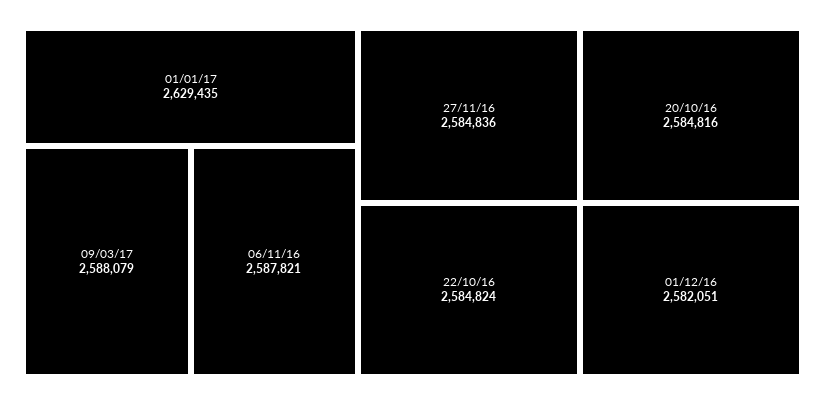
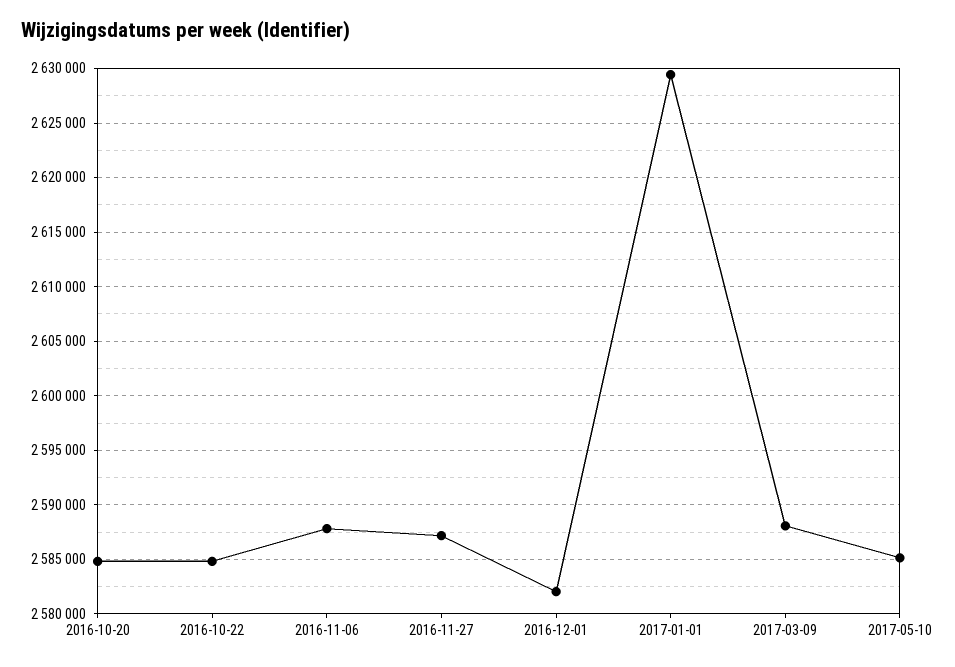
27/11/16: 2584836 -> 2587000
2017-05-10: none -> 2585000

